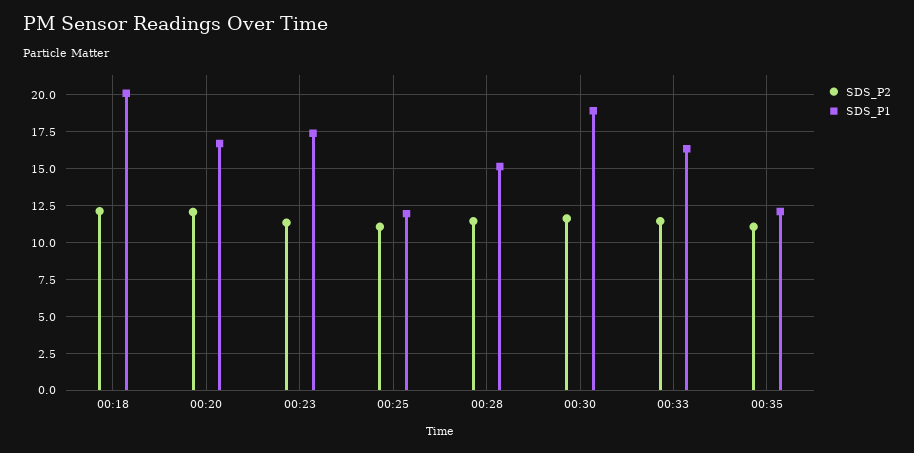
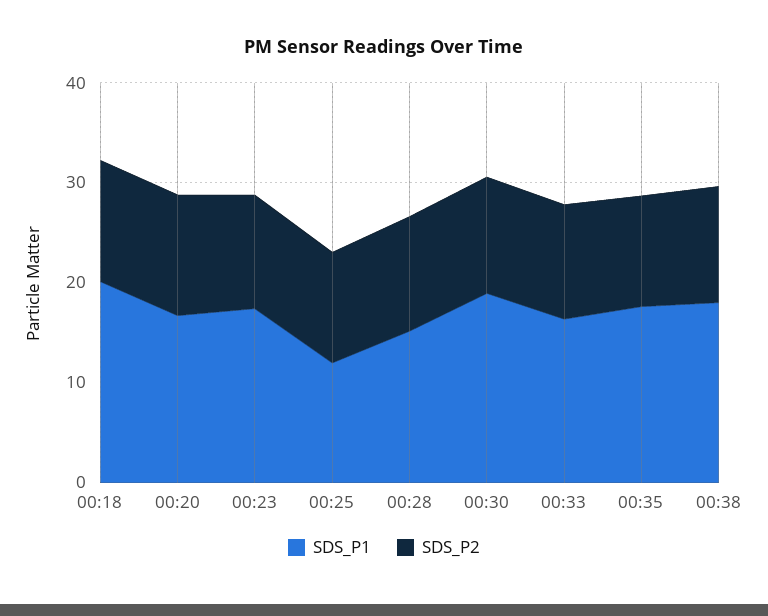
SDS_P1, 00:35: 12 -> 18
SDS_P1, 00:38: none -> 18
SDS_P2, 00:38: none -> 12

